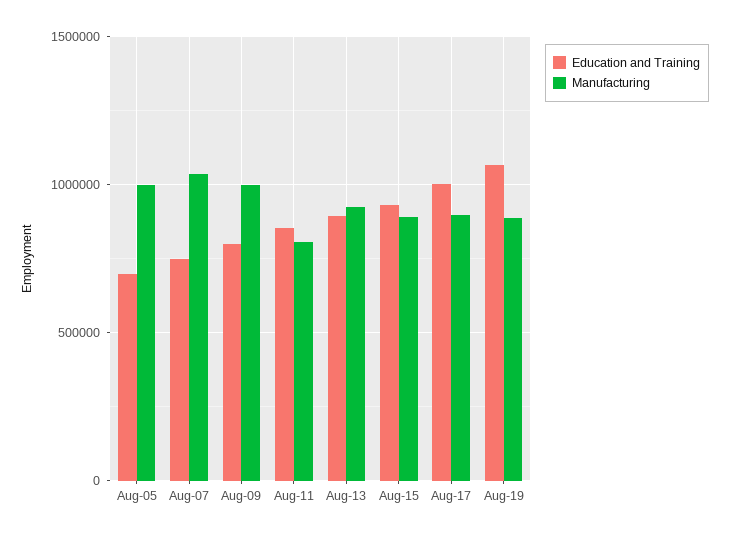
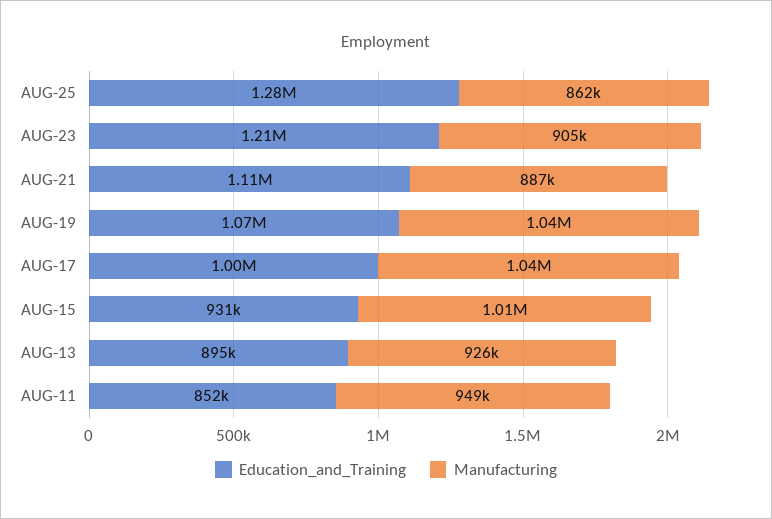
Education and Training, Aug-05: 700000 -> none
Manufacturing, Aug-05: 1000000 -> none
Education and Training, Aug-07: 750000 -> none
Manufacturing, Aug-07: 1050000 -> none
Education and Training, Aug-09: 800000 -> none
Manufacturing, Aug-09: 1000000 -> none
Manufacturing, Aug-11: 800000 -> 949000
Manufacturing, Aug-15: 900000 -> 1010000
Manufacturing, Aug-17: 900000 -> 1040000
Manufacturing, Aug-19: 900000 -> 1040000
Education and Training, AUG-25: none -> 1280000
Manufacturing, AUG-25: none -> 862000
Education and Training, AUG-23: none -> 1210000
Manufacturing, AUG-23: none -> 905000
Education and Training, AUG-21: none -> 1110000
Manufacturing, AUG-21: none -> 887000

